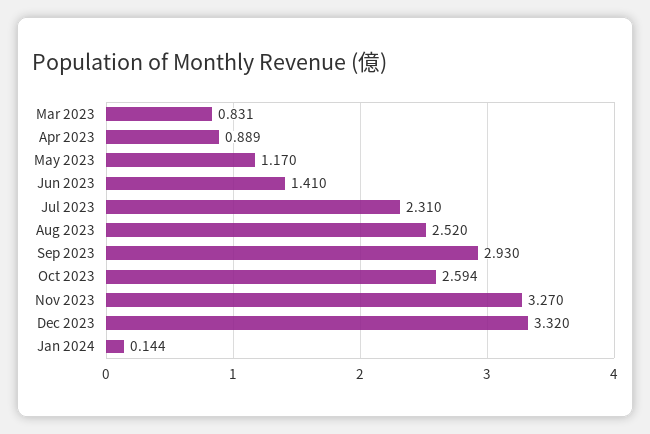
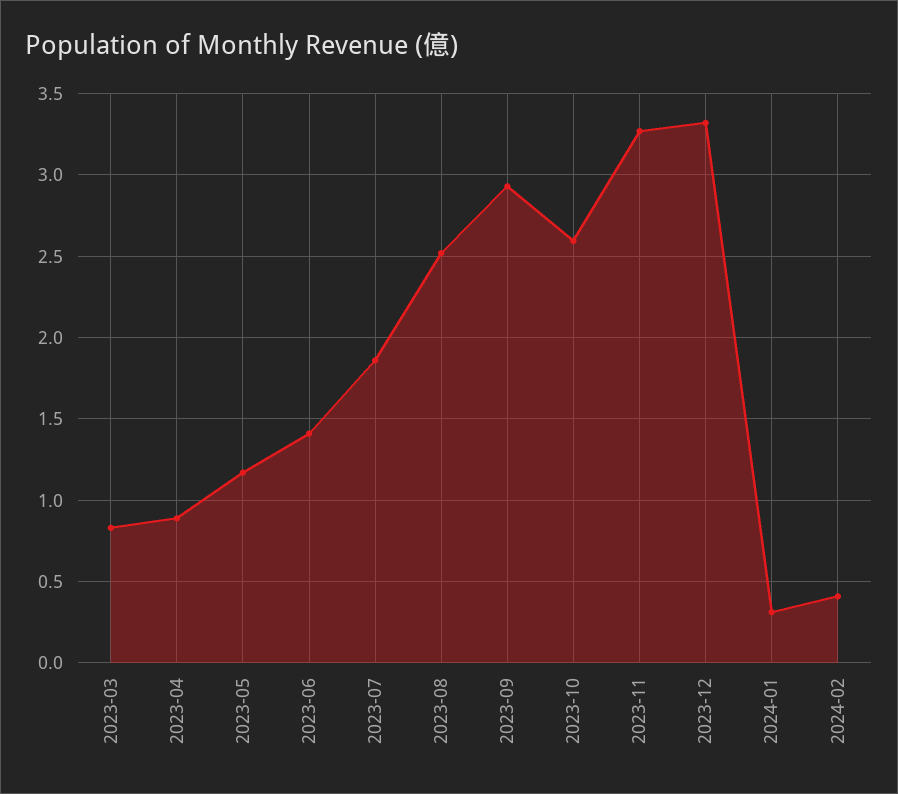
Jul 2023: 2.31 -> 1.85
Jan 2024: 0.144 -> 0.3
2024-02: none -> 0.4

